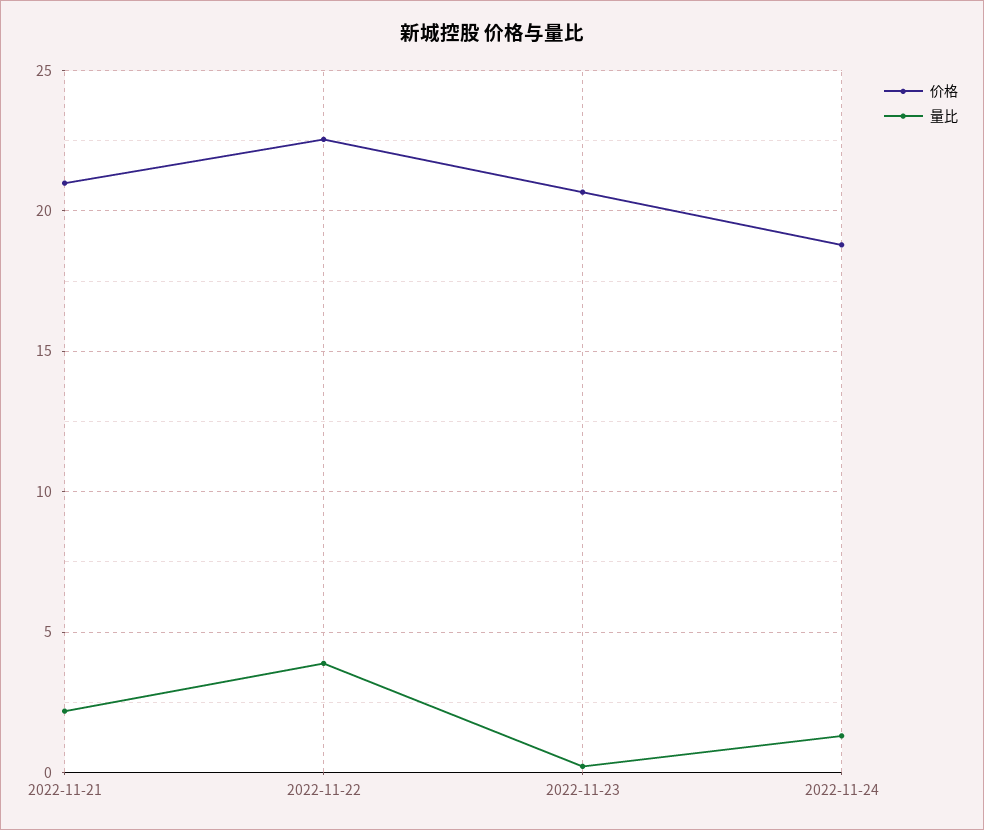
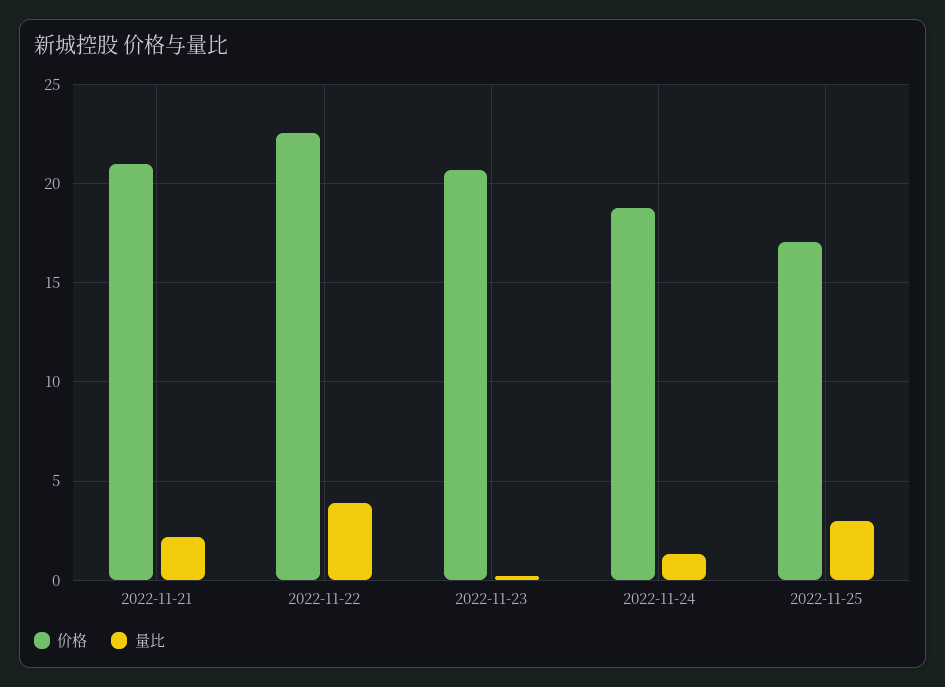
价格, 2022-11-25: none -> 17
量比, 2022-11-25: none -> 3

